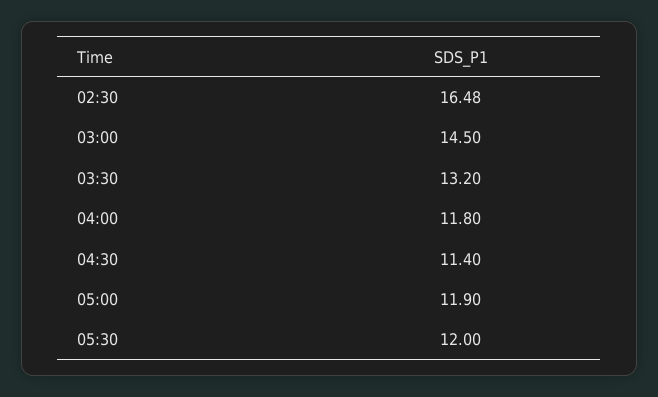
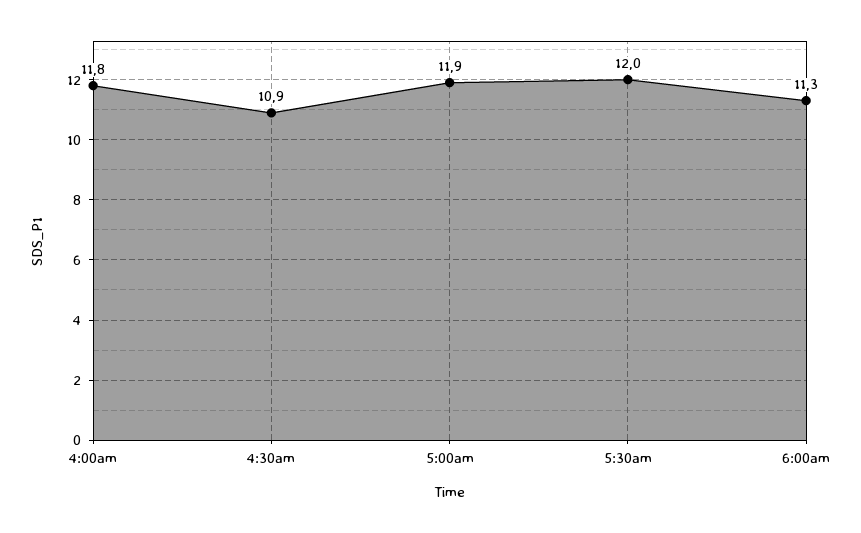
02:30: 16.48 -> none
03:00: 14.5 -> none
03:30: 13.2 -> none
04:30: 11.4 -> 10.9
6:00am: none -> 11.3

